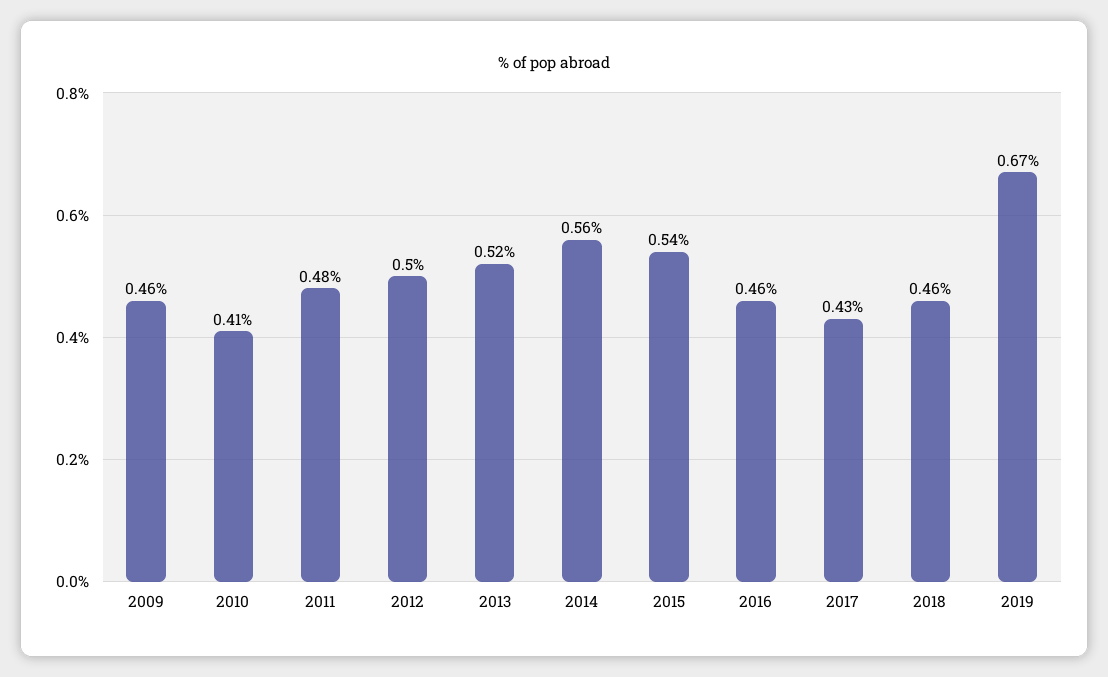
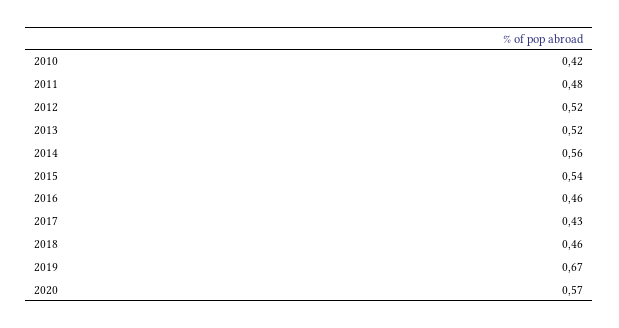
2009: 0.46 -> none
2010: 0.41 -> 0.42
2012: 0.5 -> 0.52
2020: none -> 0.57

